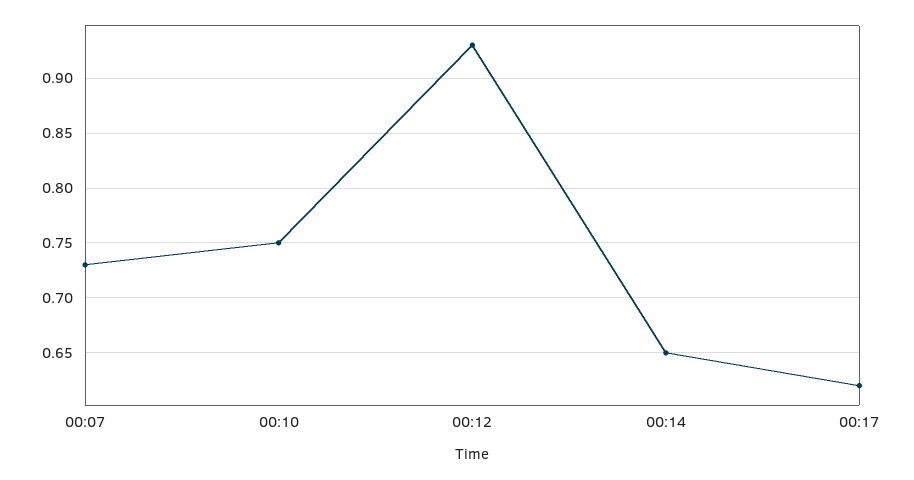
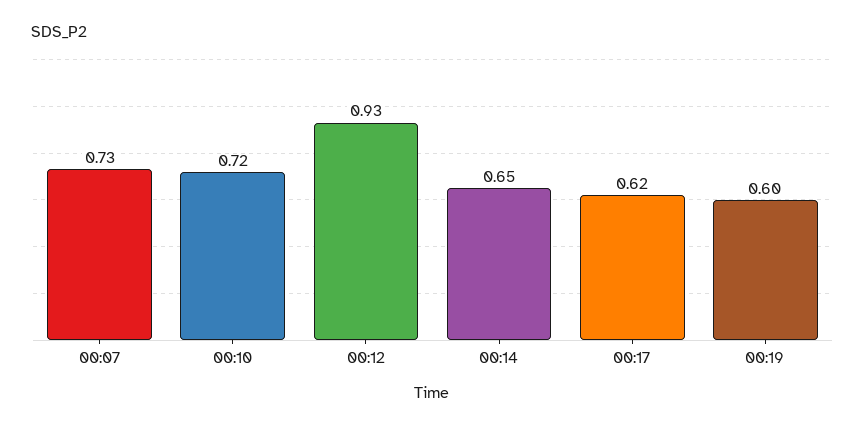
00:10: 0.75 -> 0.72
00:19: none -> 0.6

